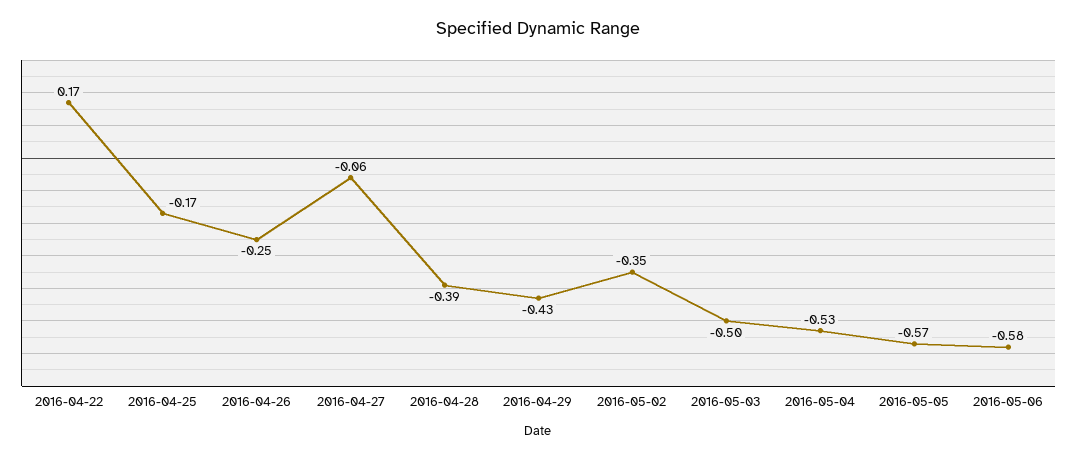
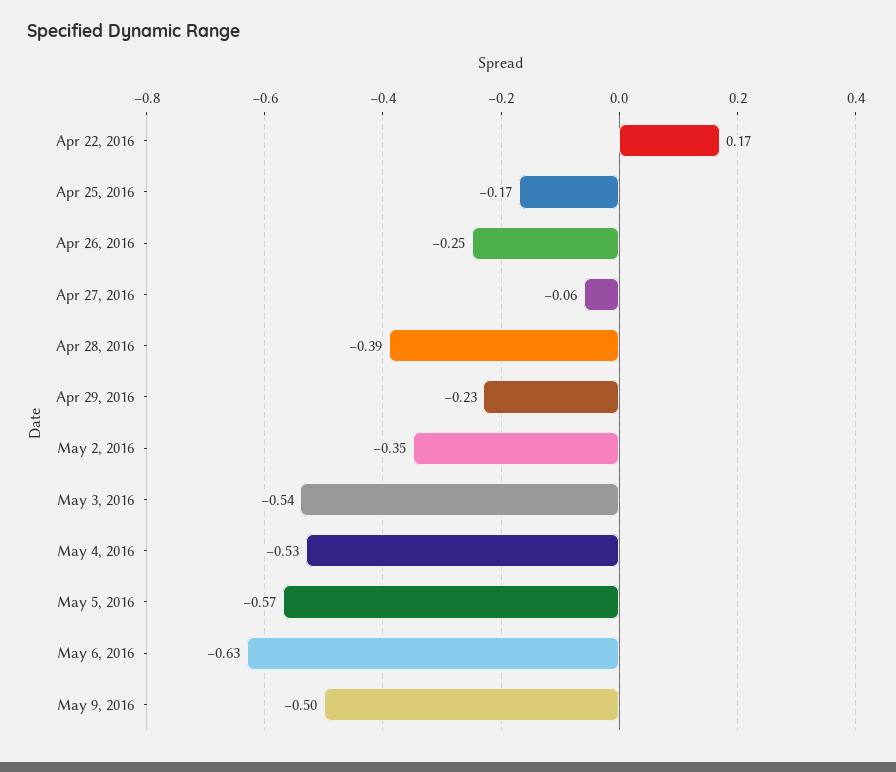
2016-04-29: -0.43 -> -0.23
2016-05-03: -0.5 -> -0.54
2016-05-06: -0.58 -> -0.63
May 9, 2016: none -> -0.5

